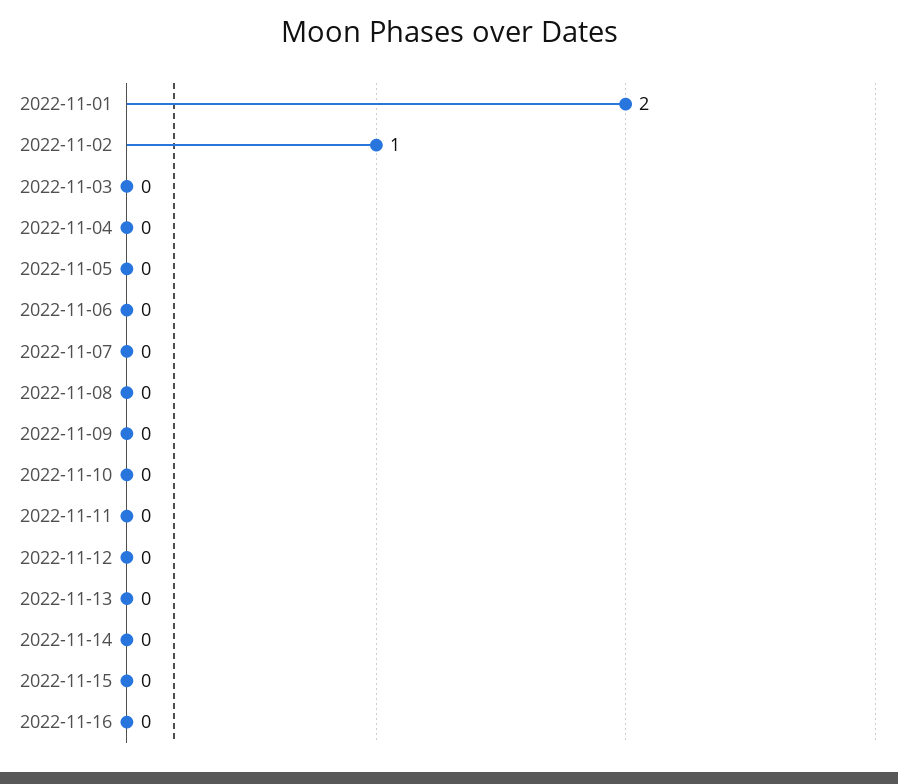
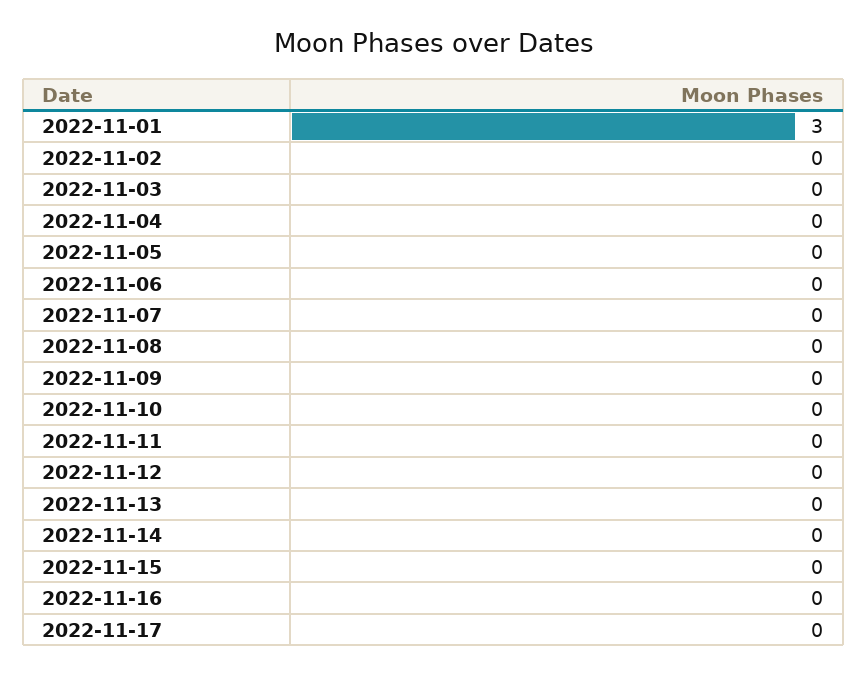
2022-11-01: 2 -> 3
2022-11-02: 1 -> 0
2022-11-17: none -> 0

